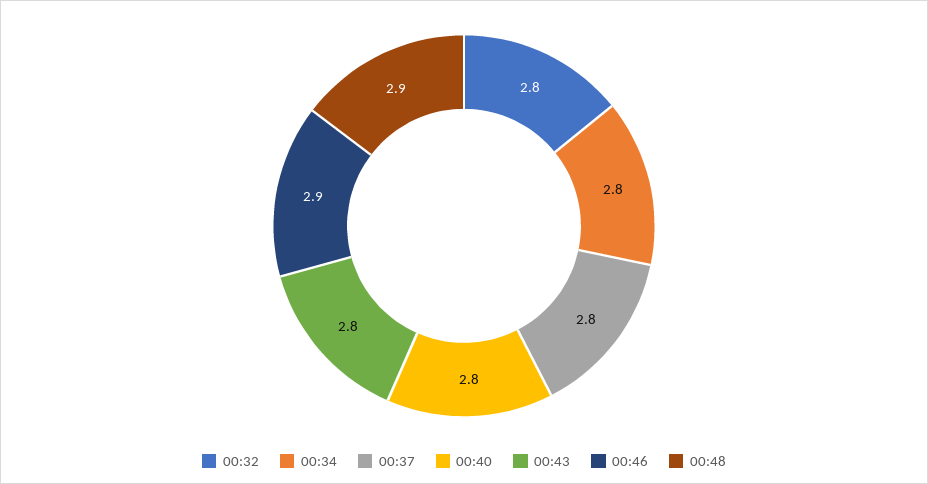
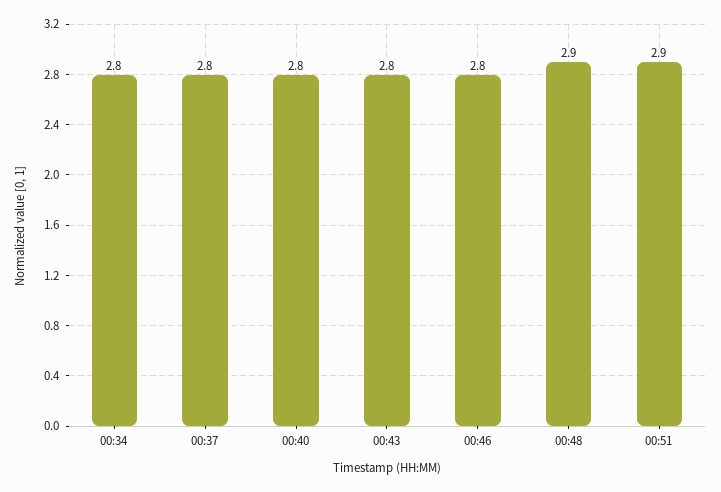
00:32: 2.8 -> none
00:46: 2.9 -> 2.8
00:51: none -> 2.9

